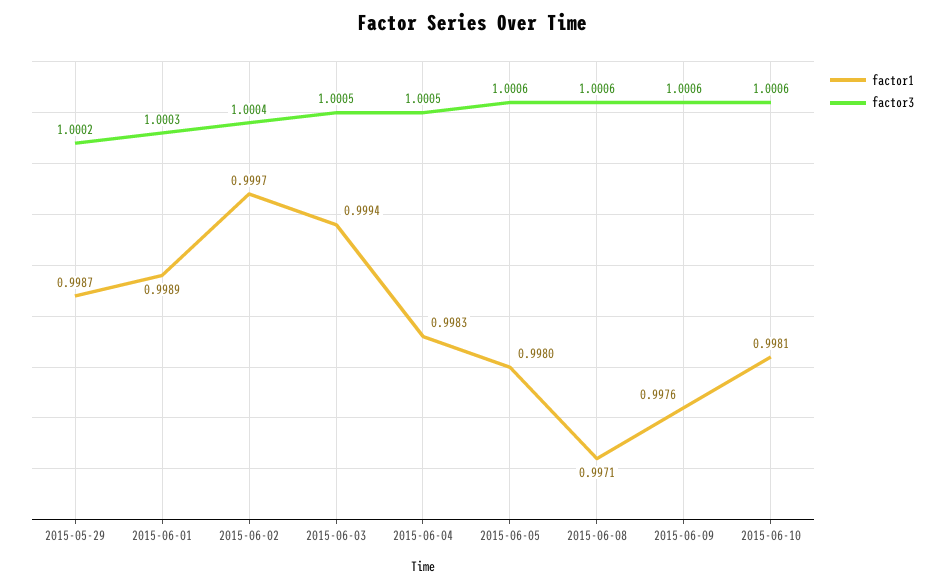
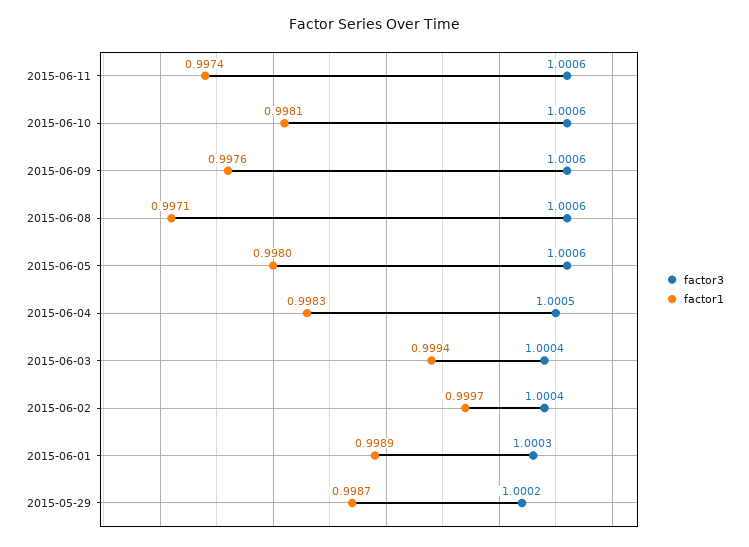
factor3, 2015-06-03: 1.0005 -> 1.0004
factor3, 2015-06-11: none -> 1.0006
factor1, 2015-06-11: none -> 0.9974

